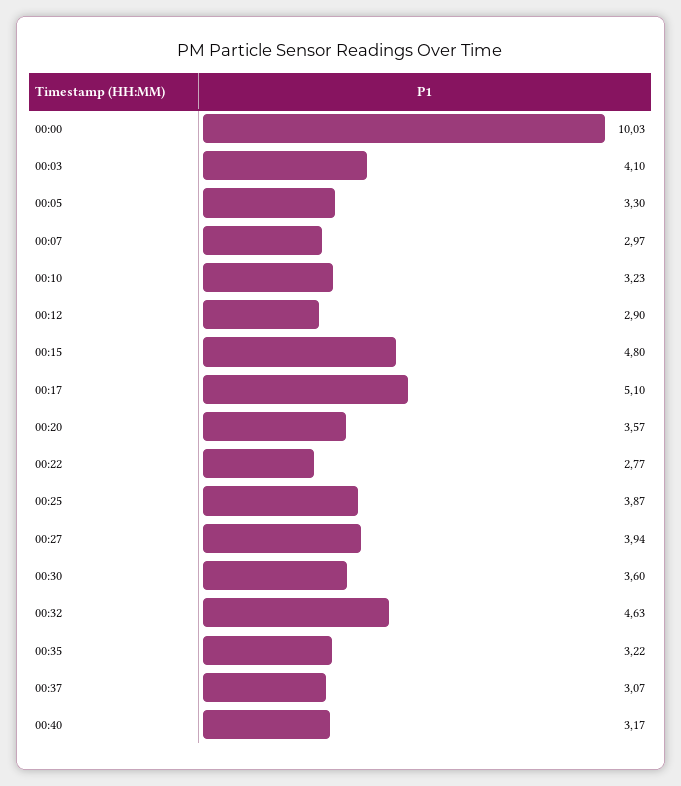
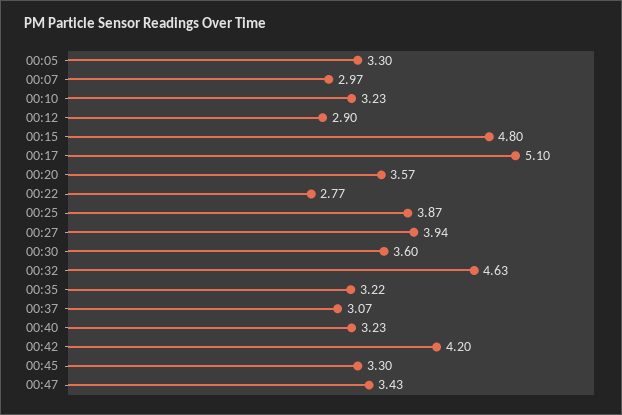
00:00: 10.03 -> none
00:03: 4.1 -> none
00:40: 3.17 -> 3.23
00:42: none -> 4.2
00:45: none -> 3.3
00:47: none -> 3.43

